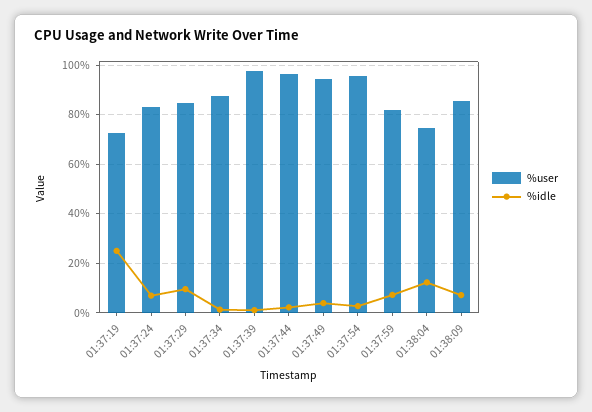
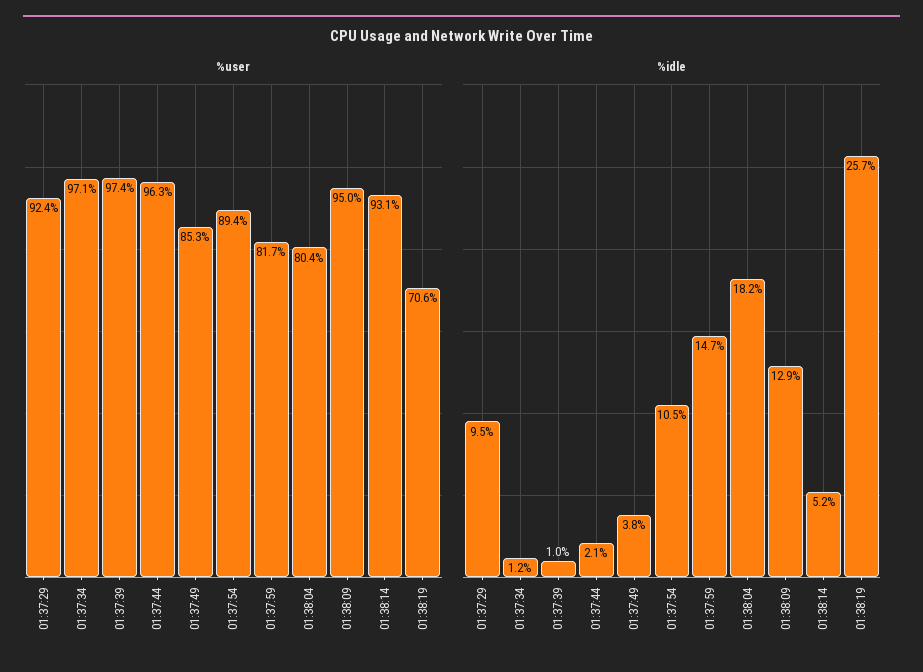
%user, 01:37:19: 72.5 -> none
%idle, 01:37:19: 25 -> none
%user, 01:37:24: 82.5 -> none
%idle, 01:37:24: 7.5 -> none
%user, 01:37:29: 85 -> 92.4
%user, 01:37:34: 87.5 -> 97.1
%user, 01:37:49: 95 -> 85.3
%user, 01:37:54: 95 -> 89.4
%idle, 01:37:54: 2.5 -> 10.5
%idle, 01:37:59: 7.5 -> 14.7
%user, 01:38:04: 75 -> 80.4
%idle, 01:38:04: 12.5 -> 18.2
%user, 01:38:09: 85 -> 95
%idle, 01:38:09: 7.5 -> 12.9
%user, 01:38:14: none -> 93.1
%user, 01:38:19: none -> 70.6
%idle, 01:38:14: none -> 5.2
%idle, 01:38:19: none -> 25.7

